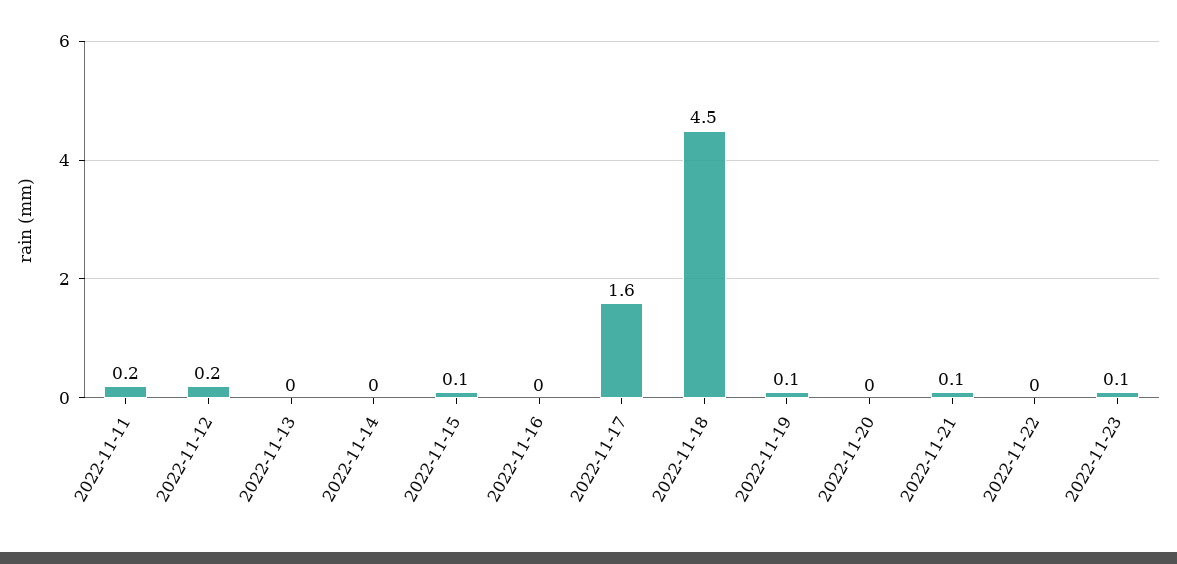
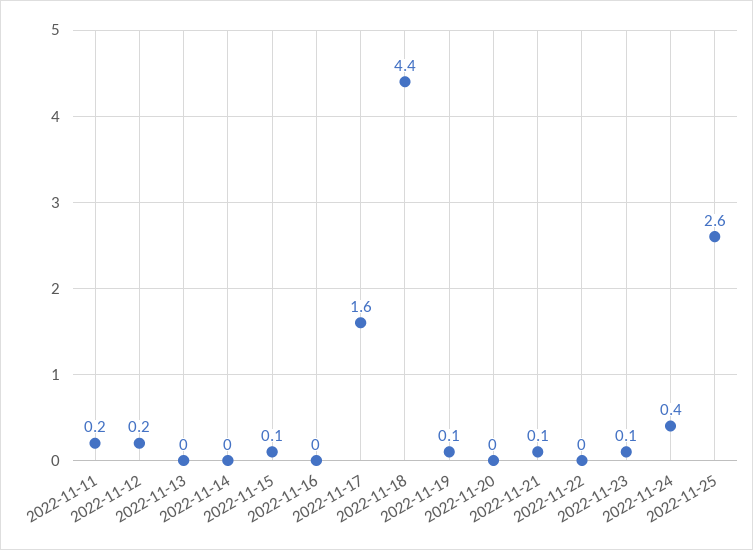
2022-11-18: 4.5 -> 4.4
2022-11-24: none -> 0.4
2022-11-25: none -> 2.6

